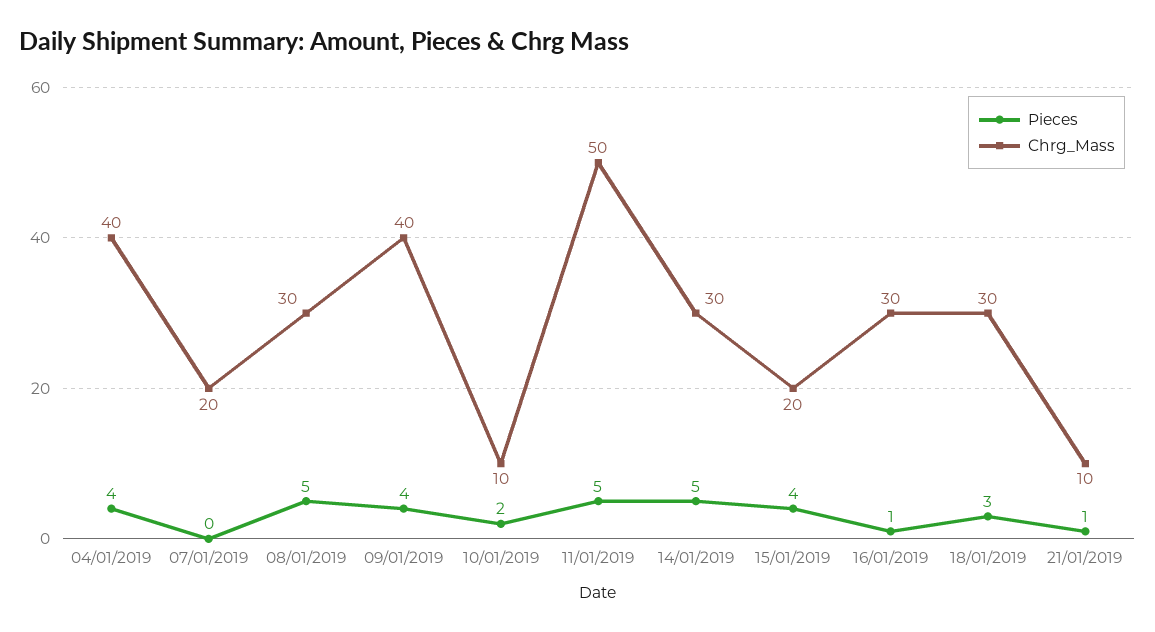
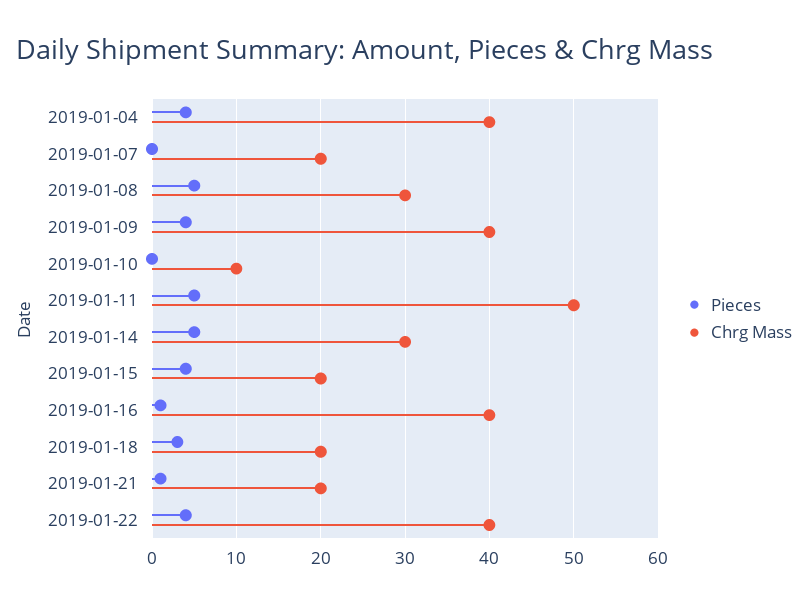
Pieces, 10/01/2019: 2 -> 0
Chrg_Mass, 16/01/2019: 30 -> 40
Chrg_Mass, 18/01/2019: 30 -> 20
Chrg_Mass, 21/01/2019: 10 -> 20
Pieces, 2019-01-22: none -> 4
Chrg_Mass, 2019-01-22: none -> 40

